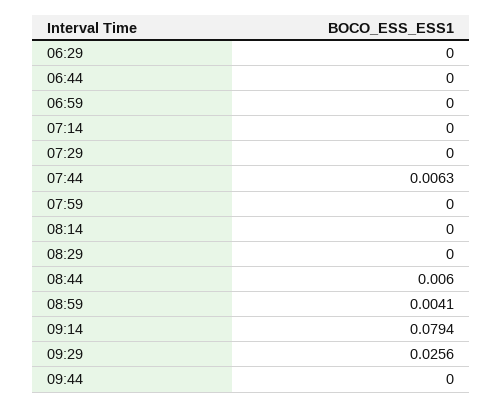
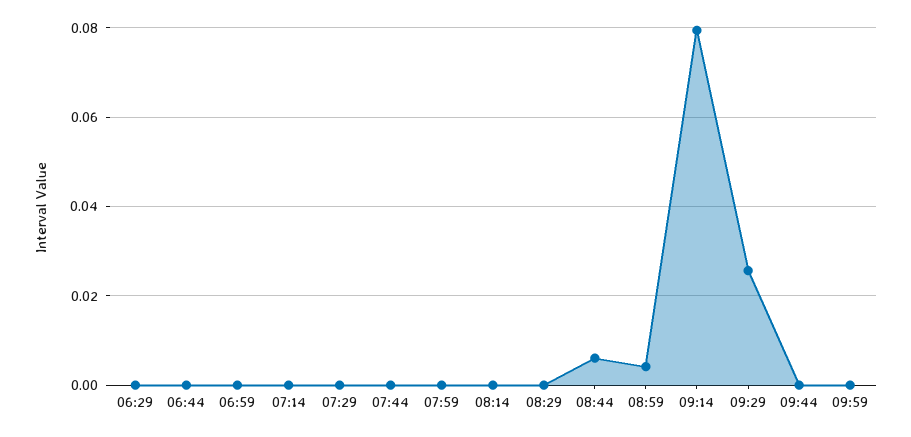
07:44: 0.0063 -> 0
09:59: none -> 0

